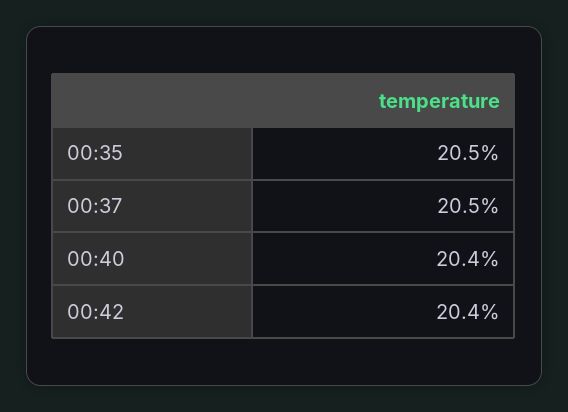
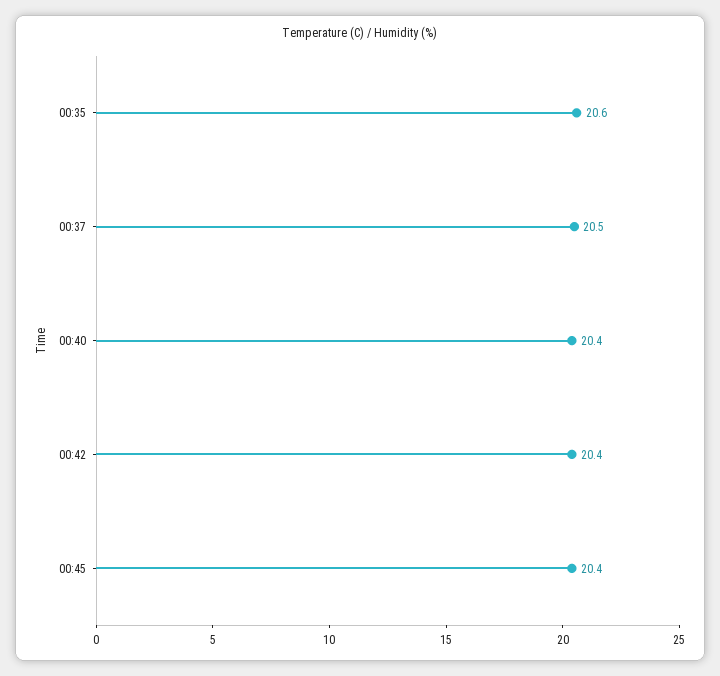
00:35: 20.5 -> 20.6
00:45: none -> 20.4

